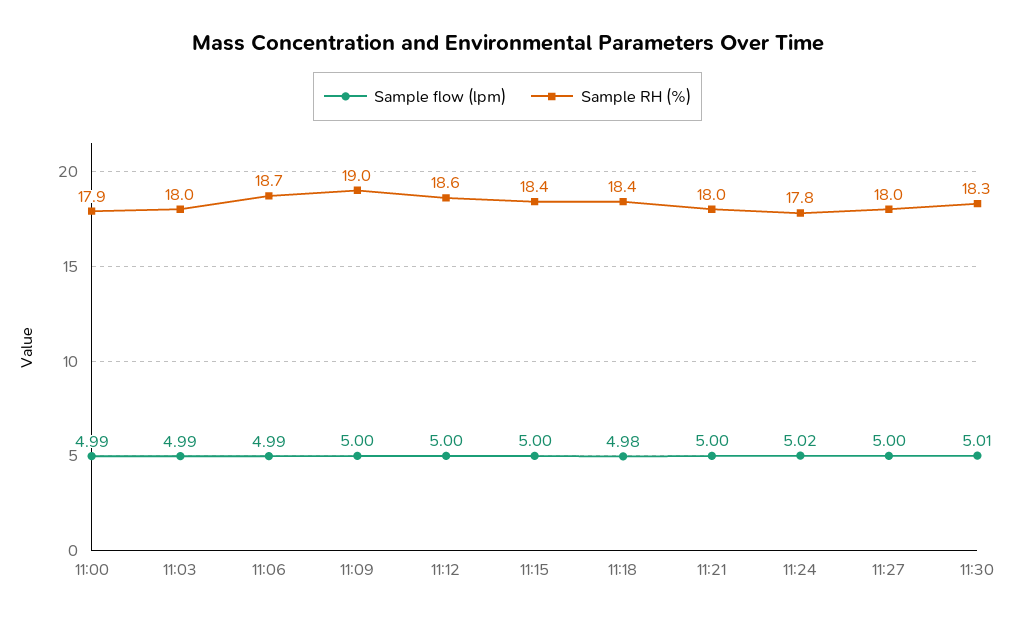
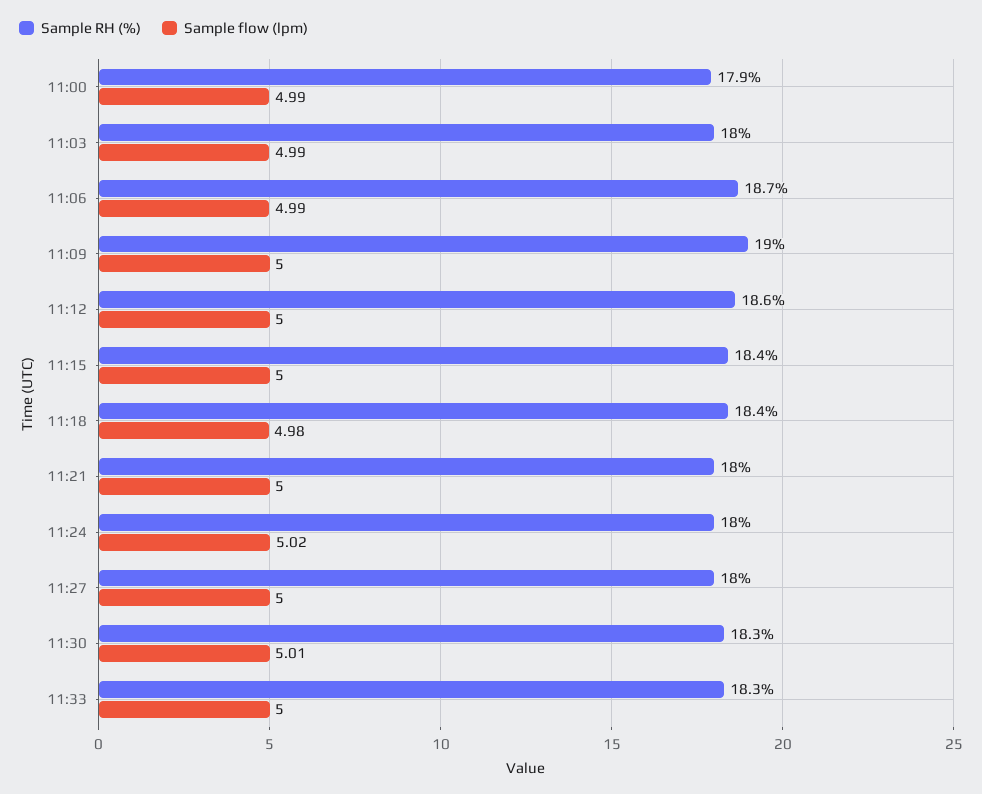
Sample RH (%), 11:24: 17.8 -> 18
Sample RH (%), 11:33: none -> 18.3
Sample flow (lpm), 11:33: none -> 5

